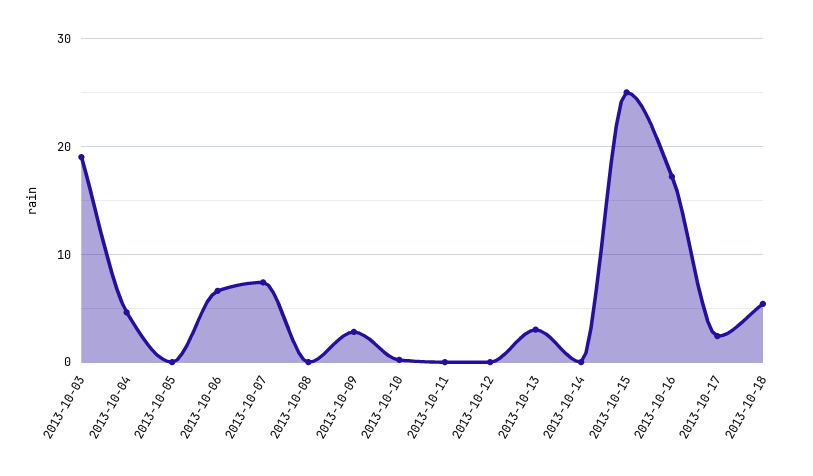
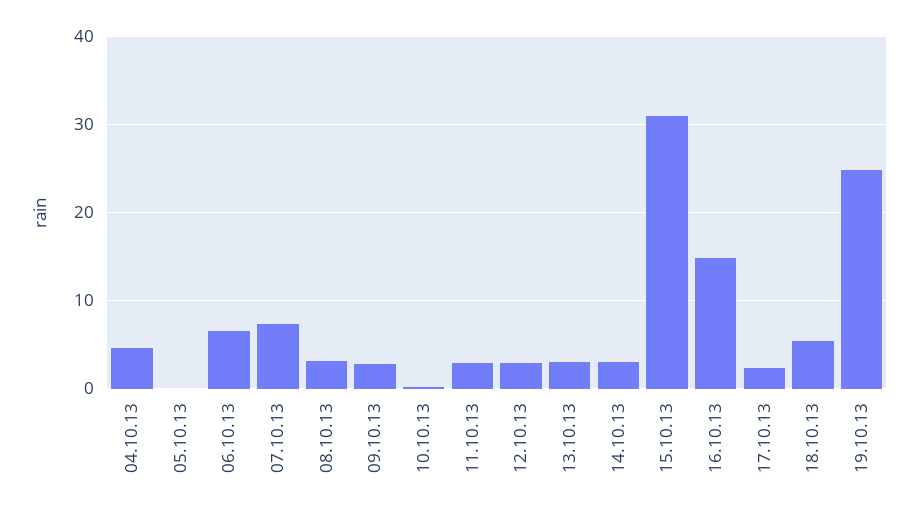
2013-10-03: 19 -> none
2013-10-08: 0 -> 3
2013-10-11: 0 -> 3
2013-10-12: 0 -> 3
2013-10-14: 0 -> 3
2013-10-15: 25 -> 31
2013-10-16: 17 -> 15
19.10.13: none -> 25

